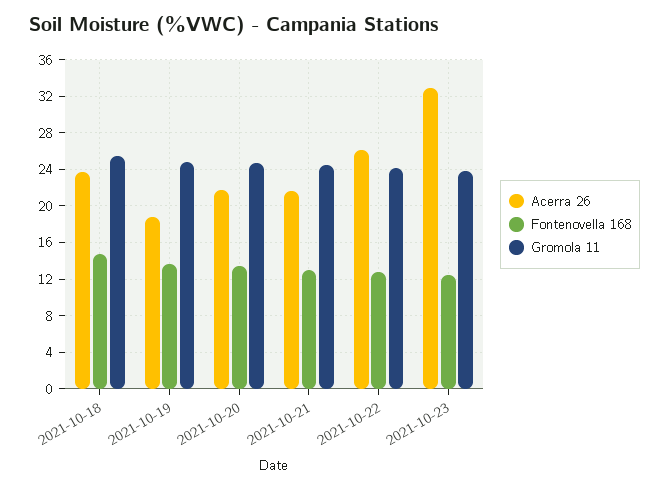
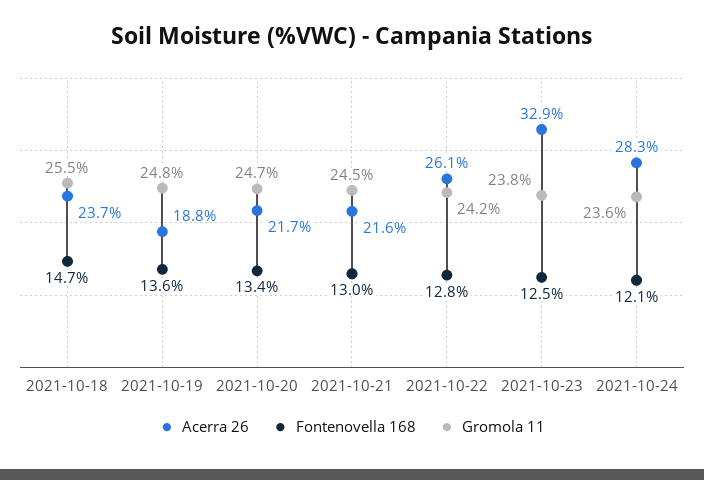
Acerra 26, 2021-10-24: none -> 28.3
Fontenovella 168, 2021-10-24: none -> 12.1
Gromola 11, 2021-10-24: none -> 23.6

